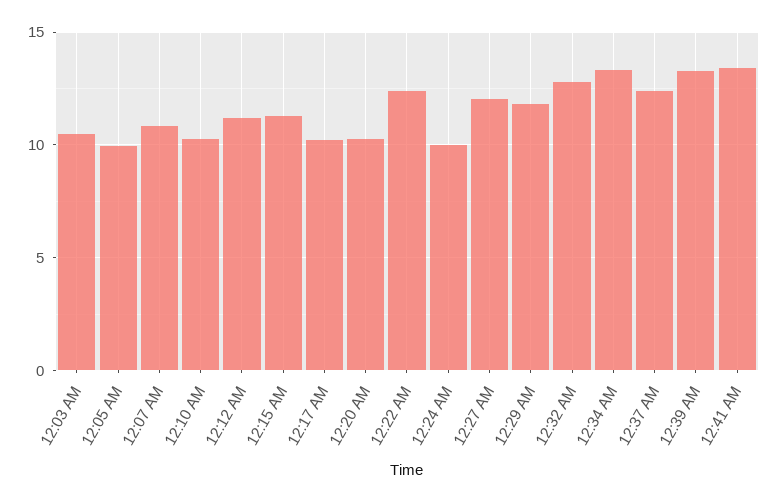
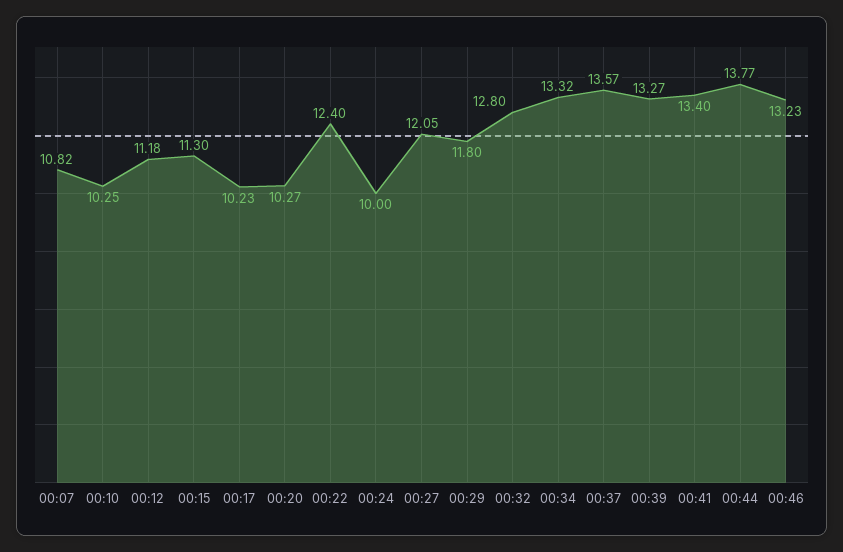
12:03 AM: 10.5 -> none
12:05 AM: 10 -> none
12:37 AM: 12.5 -> 13.57
00:44: none -> 13.77
00:46: none -> 13.23

